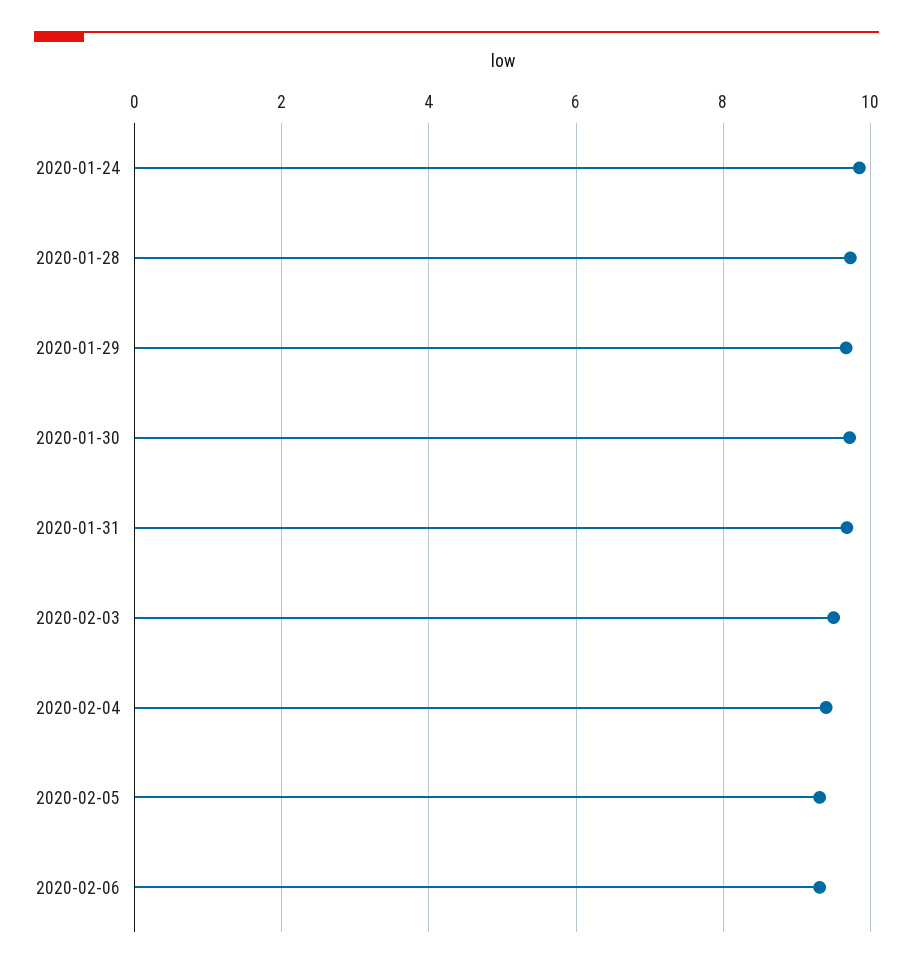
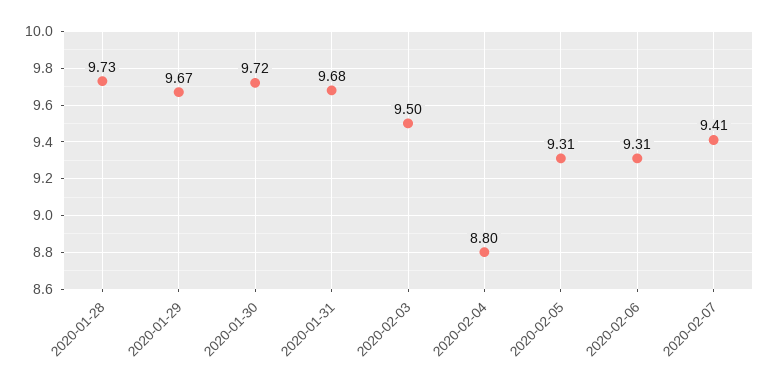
2020-01-24: 9.8 -> none
2020-02-04: 9.4 -> 8.8
2020-02-07: none -> 9.41

